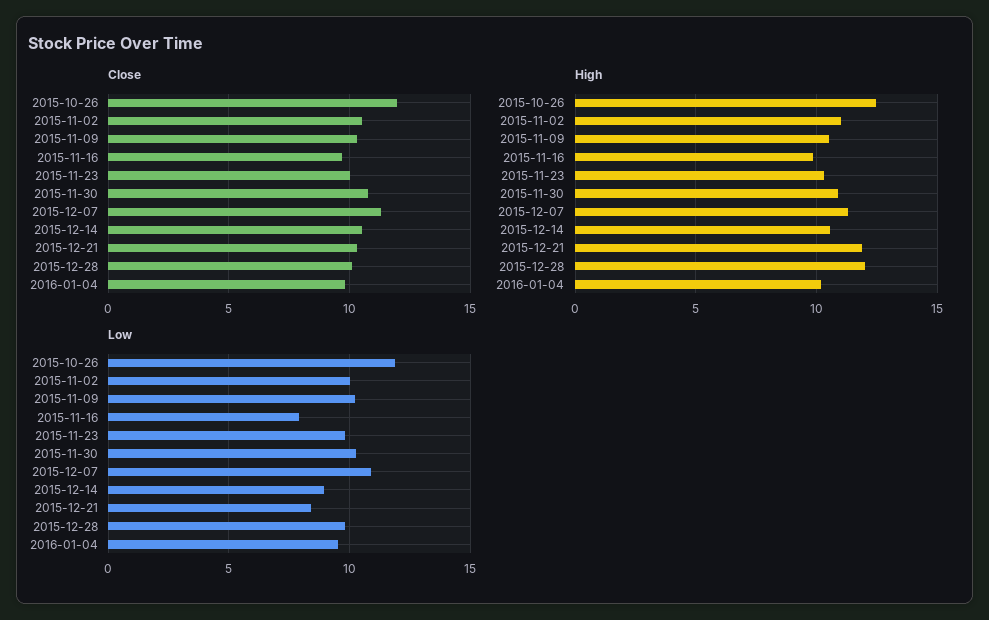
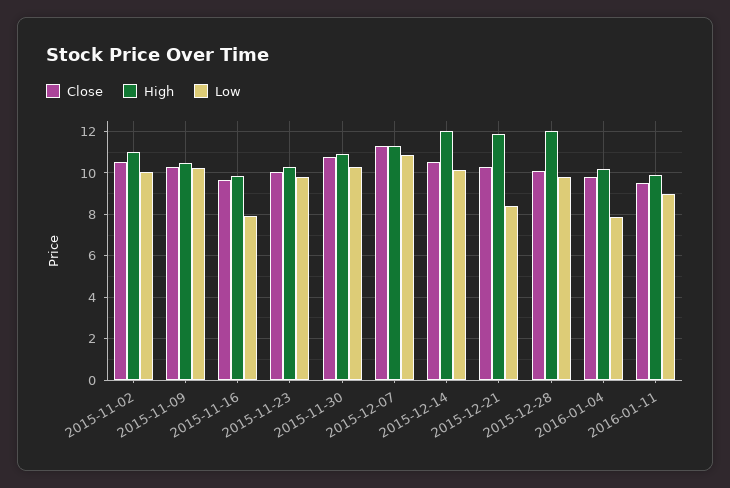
Close, 2015-10-26: 12 -> none
High, 2015-10-26: 12.5 -> none
High, 2015-12-14: 10.5 -> 12
Low, 2015-10-26: 12 -> none
Low, 2015-12-14: 9 -> 10
Low, 2016-01-04: 9.5 -> 8
Close, 2016-01-11: none -> 9.5
High, 2016-01-11: none -> 10
Low, 2016-01-11: none -> 9

